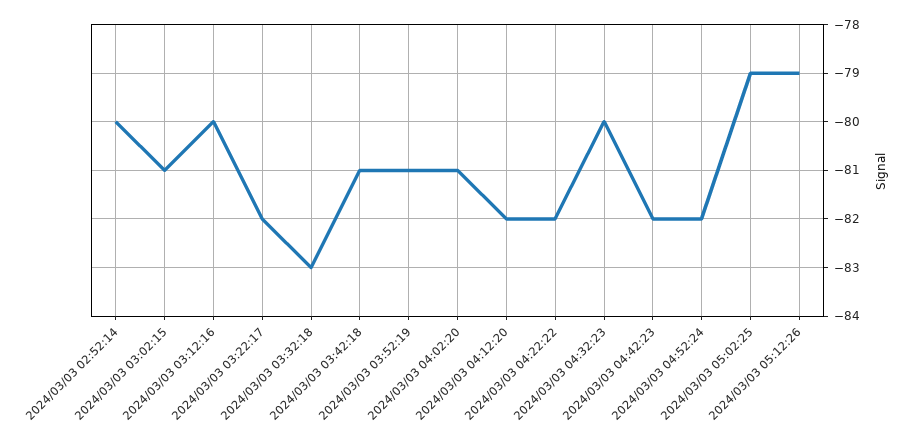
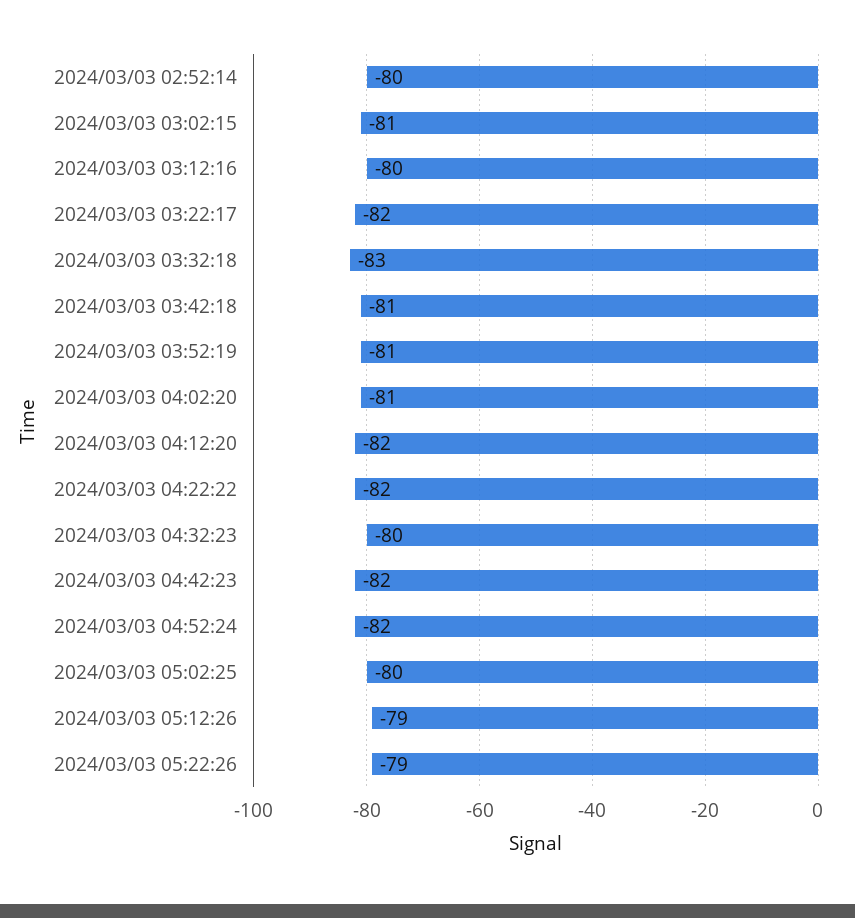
2024/03/03 05:02:25: -79 -> -80
2024/03/03 05:22:26: none -> -79

